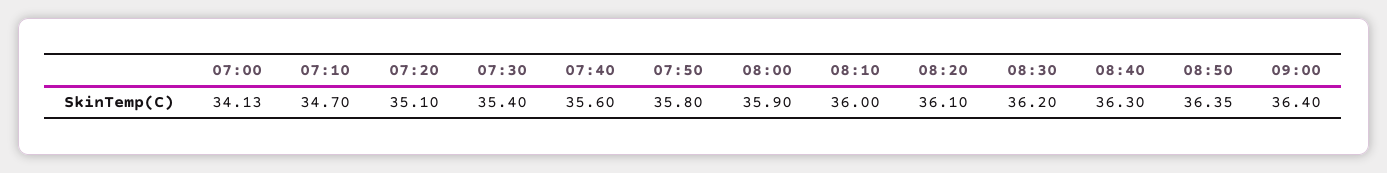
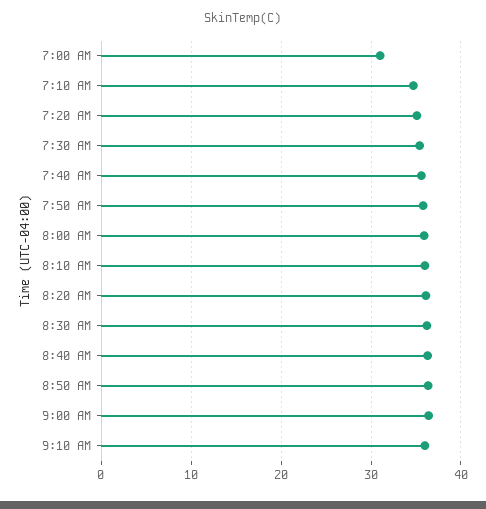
07:00: 34.13 -> 31
9:10 AM: none -> 36

